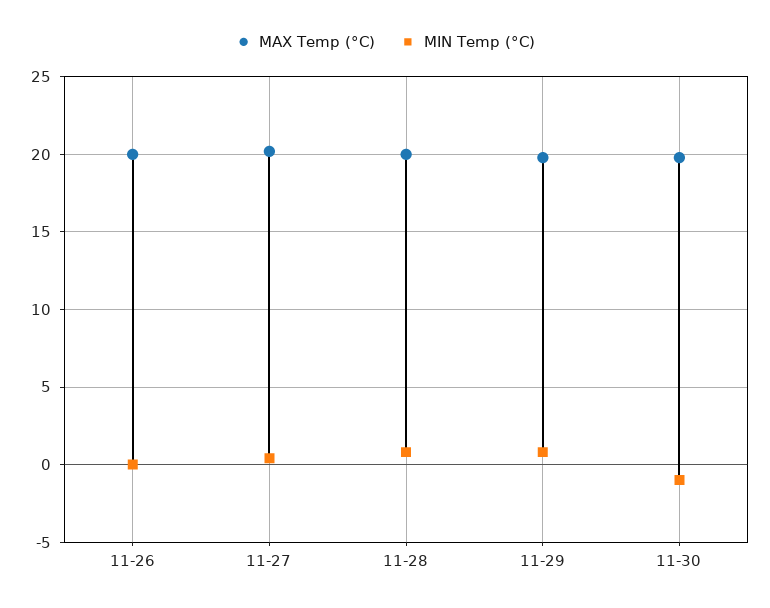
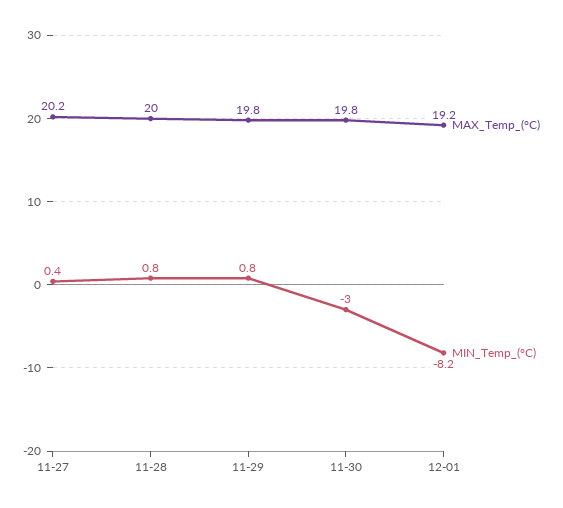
MAX Temp (°C), 11-26: 20 -> none
MIN Temp (°C), 11-26: 0 -> none
MIN Temp (°C), 11-30: -1 -> -3
MAX Temp (°C), 12-01: none -> 19.2
MIN Temp (°C), 12-01: none -> -8.2

